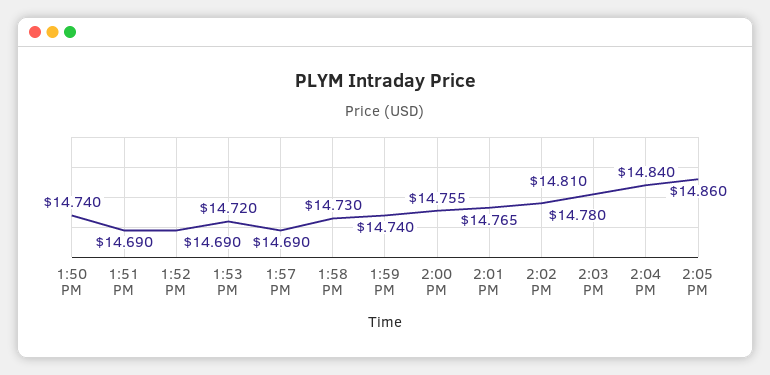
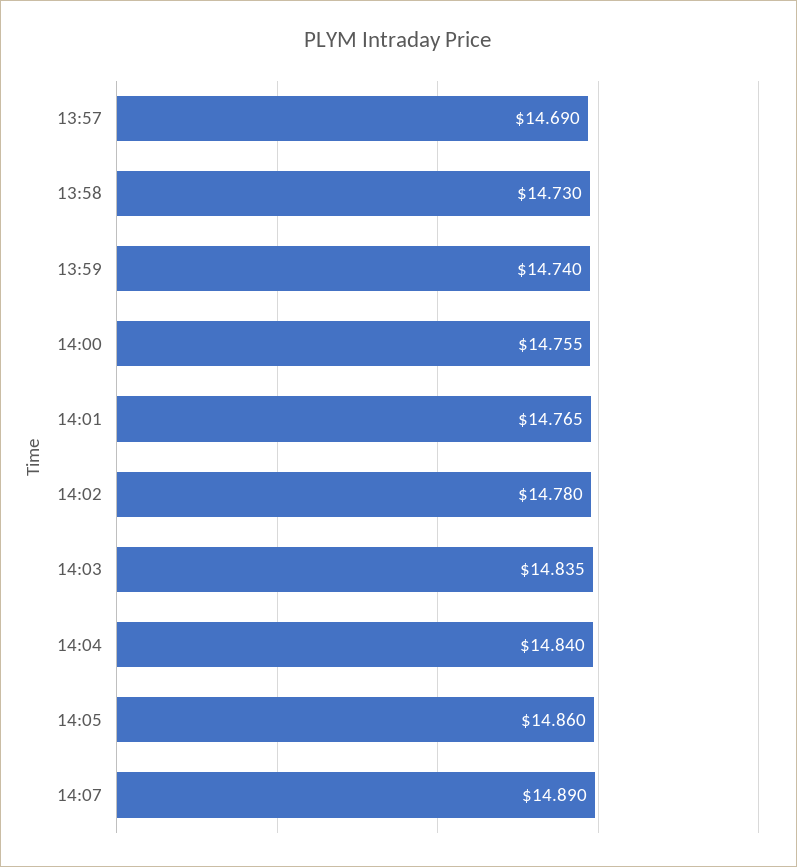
1:50 PM: 14.74 -> none
1:51 PM: 14.69 -> none
1:52 PM: 14.69 -> none
1:53 PM: 14.72 -> none
2:03 PM: 14.81 -> 14.835
14:07: none -> 14.89

